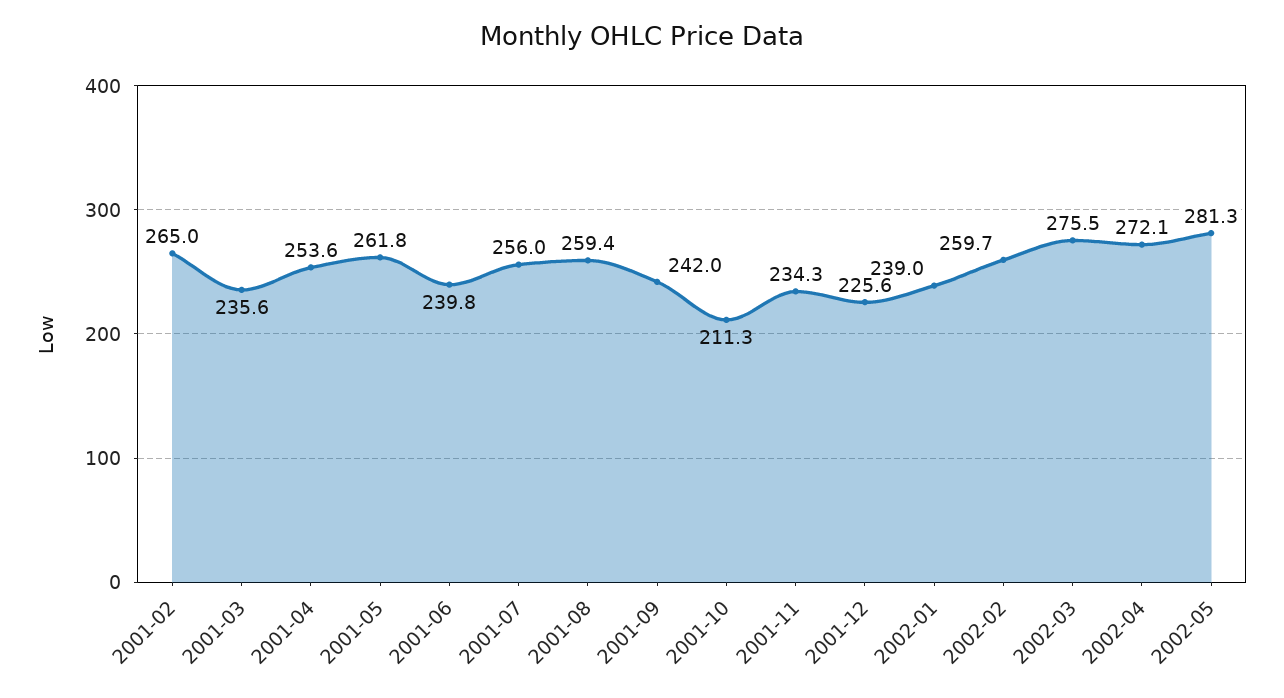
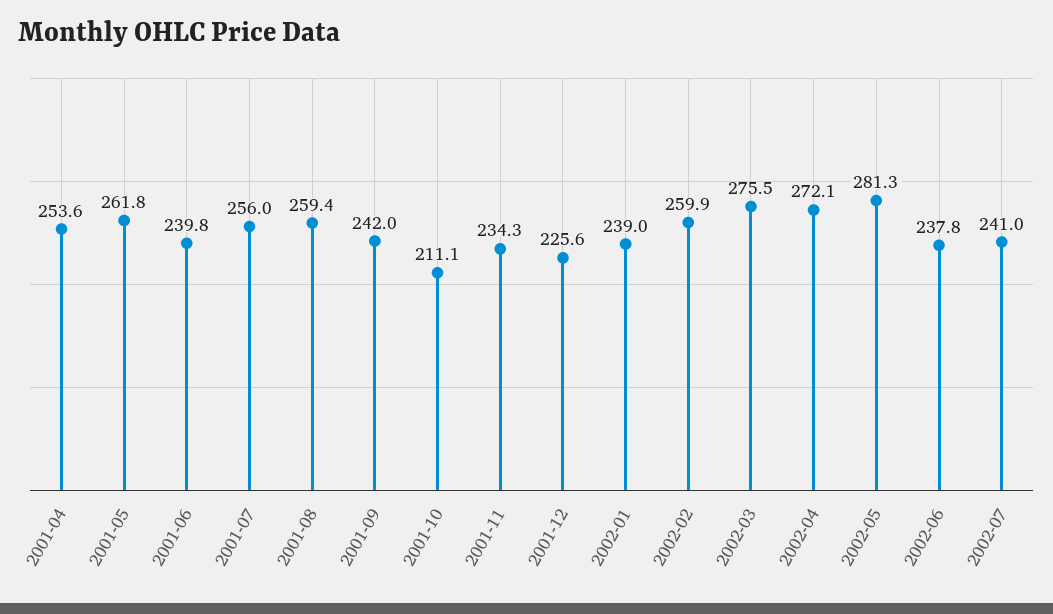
2001-02: 265 -> none
2001-03: 235.6 -> none
2001-10: 211.3 -> 211.1
2002-02: 259.7 -> 259.9
2002-06: none -> 237.8
2002-07: none -> 241

